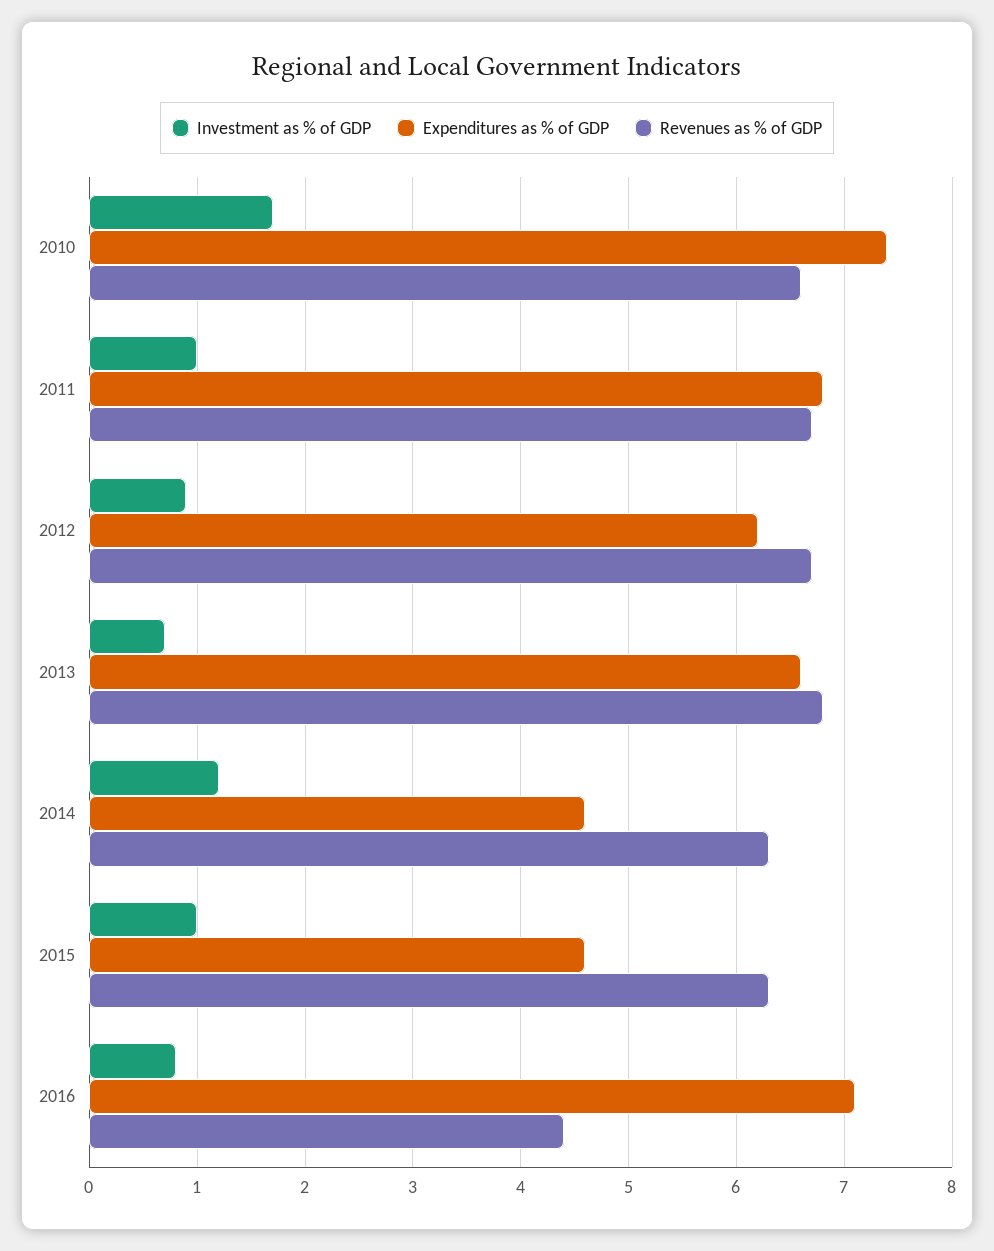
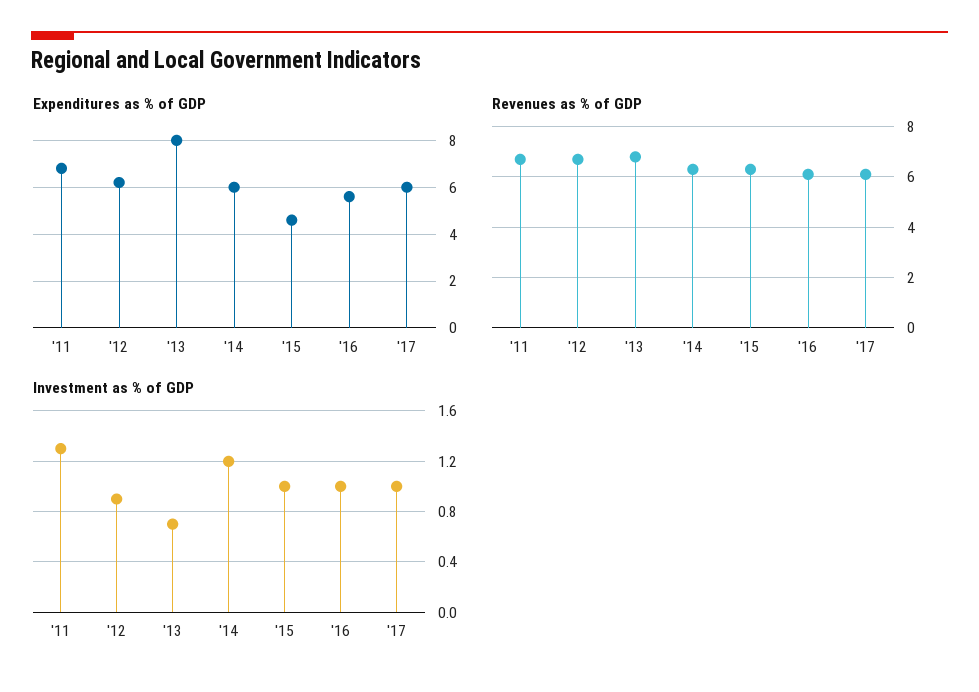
Investment as % of GDP, 2010: 1.7 -> none
Expenditures as % of GDP, 2010: 7.4 -> none
Revenues as % of GDP, 2010: 6.6 -> none
Investment as % of GDP, 2011: 1 -> 1.3
Expenditures as % of GDP, 2013: 6.6 -> 8
Expenditures as % of GDP, 2014: 4.6 -> 6
Investment as % of GDP, 2016: 0.8 -> 1
Expenditures as % of GDP, 2016: 7.1 -> 5.5
Revenues as % of GDP, 2016: 4.4 -> 6
Expenditures as % of GDP, '17: none -> 6
Revenues as % of GDP, '17: none -> 6
Investment as % of GDP, '17: none -> 1

